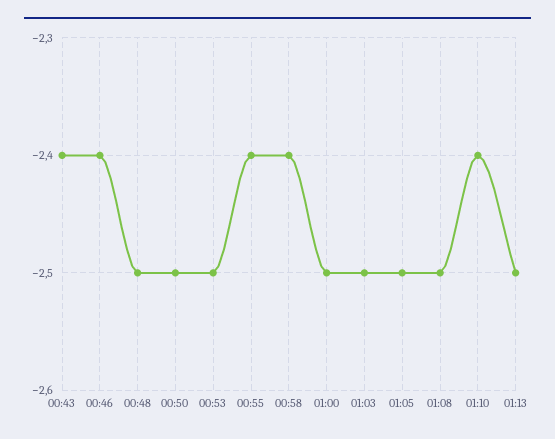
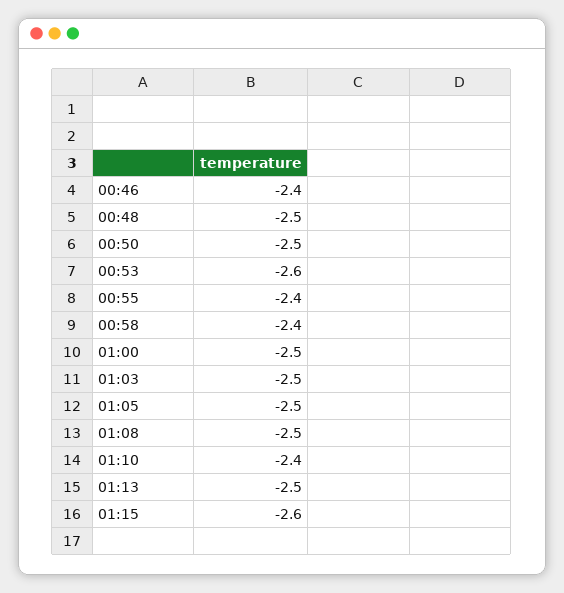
00:43: -2.4 -> none
00:53: -2.5 -> -2.6
01:15: none -> -2.6

